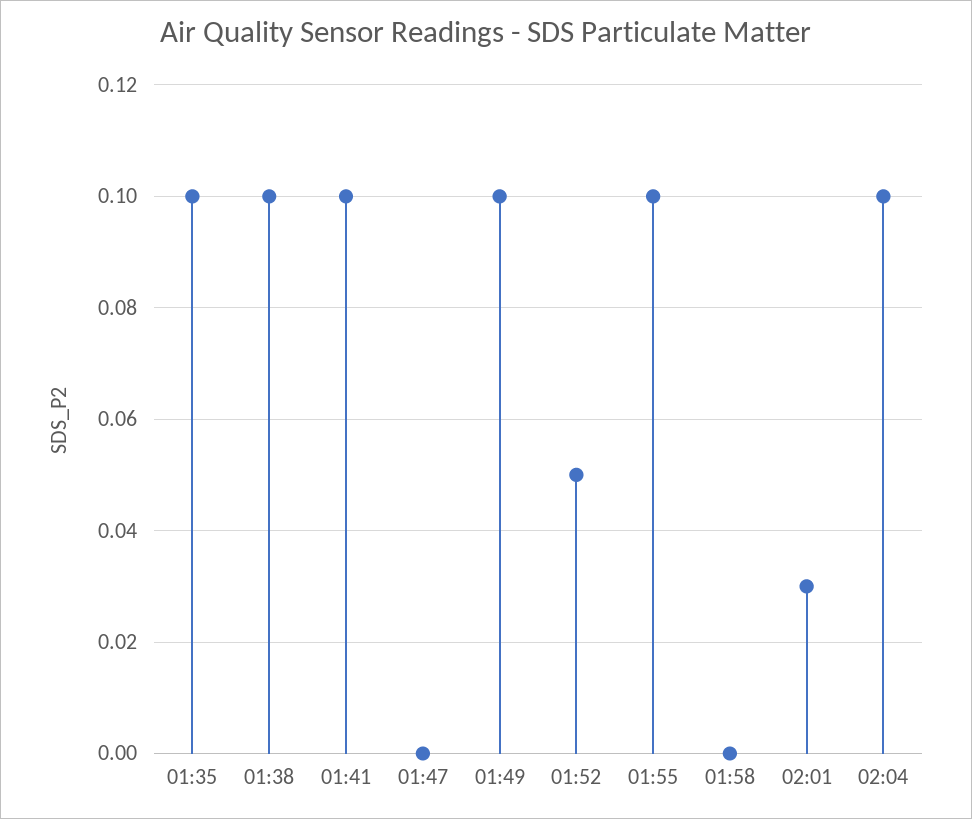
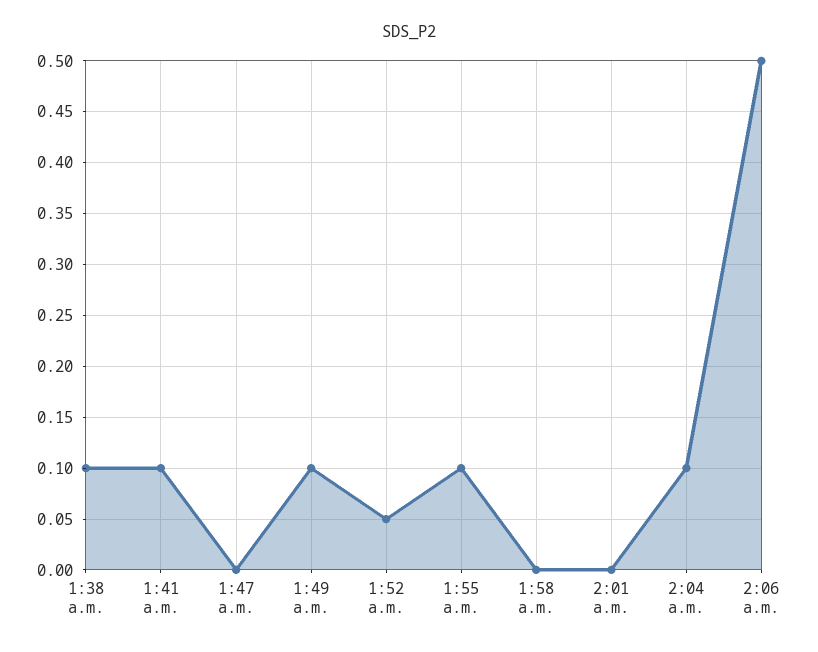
01:35: 0.1 -> none
02:01: 0.03 -> 0
2:06 a.m.: none -> 0.5

